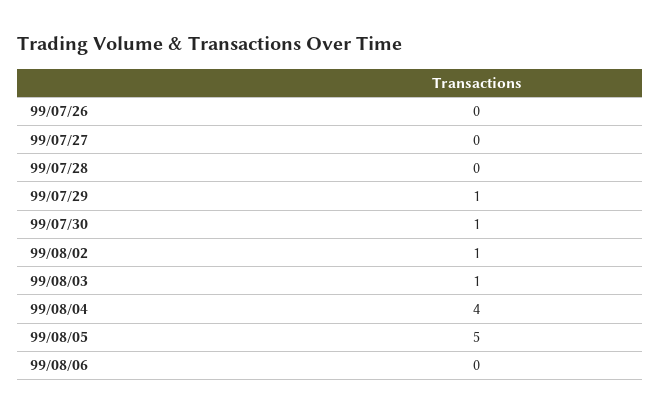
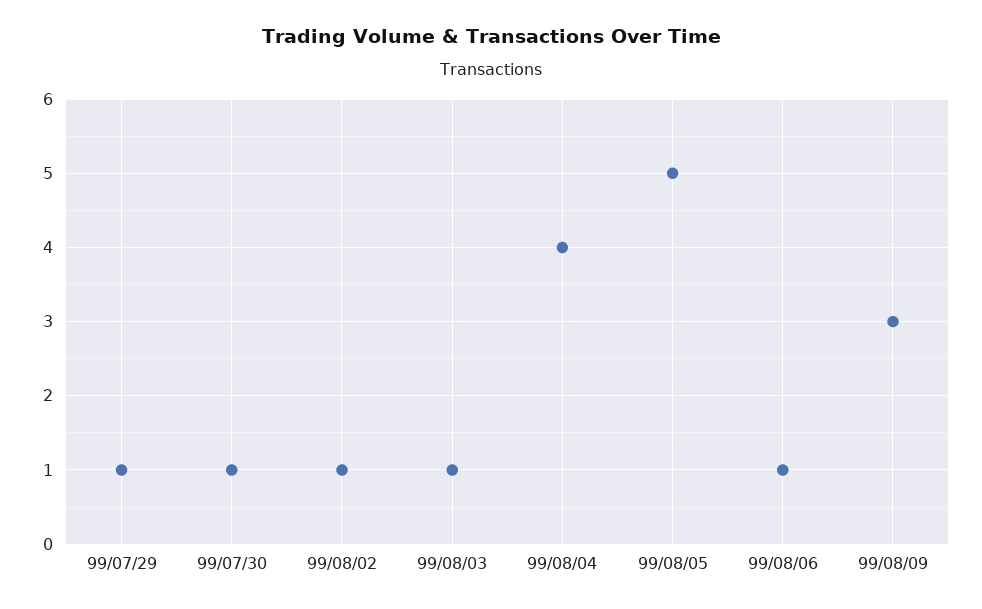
99/07/26: 0 -> none
99/07/27: 0 -> none
99/07/28: 0 -> none
99/08/06: 0 -> 1
99/08/09: none -> 3

